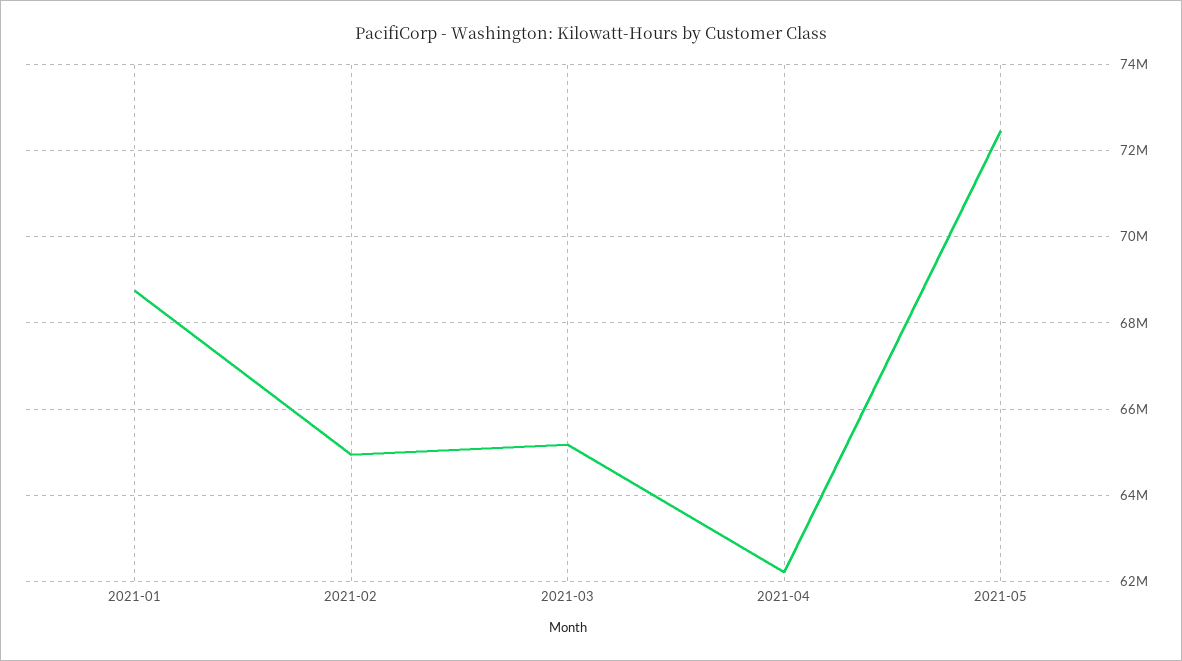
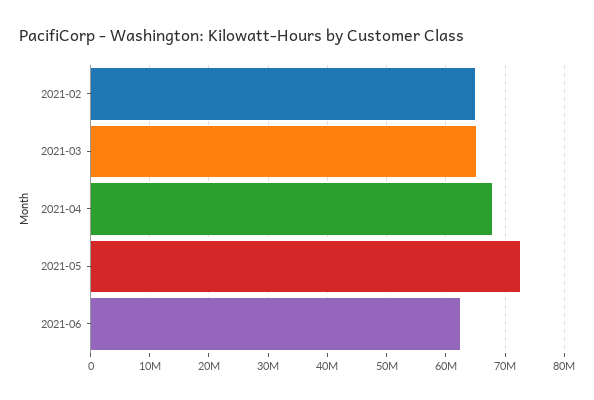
2021-01: 68800000 -> none
2021-04: 62200000 -> 68000000
2021-06: none -> 62000000

